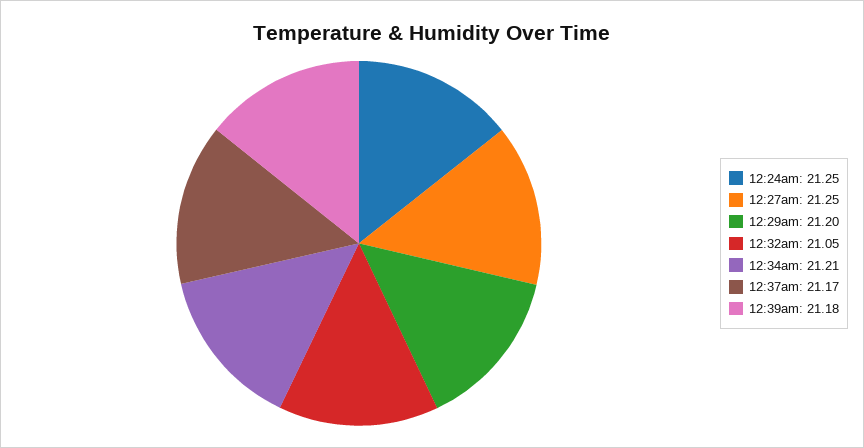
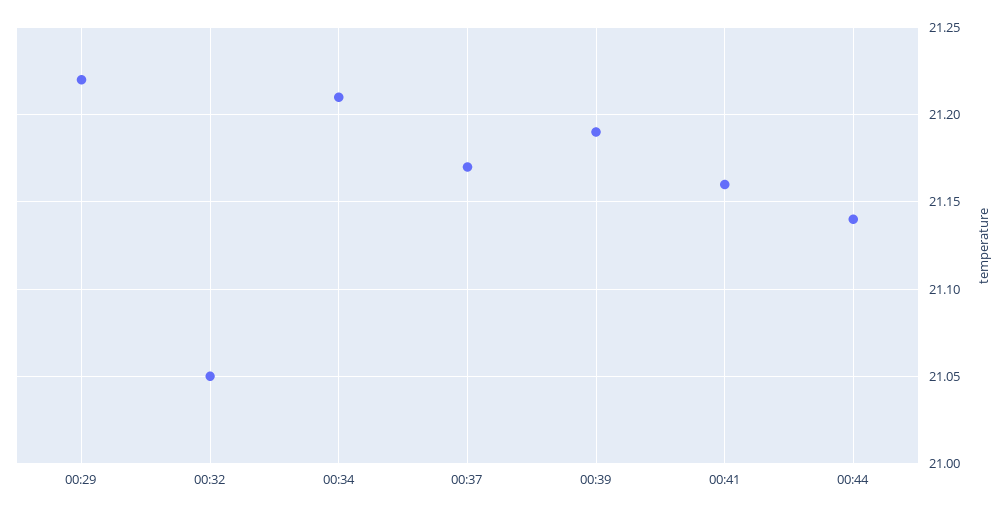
12:24am: 21.25 -> none
12:27am: 21.25 -> none
12:29am: 21.2 -> 21.22
12:39am: 21.18 -> 21.19
00:41: none -> 21.16
00:44: none -> 21.14

